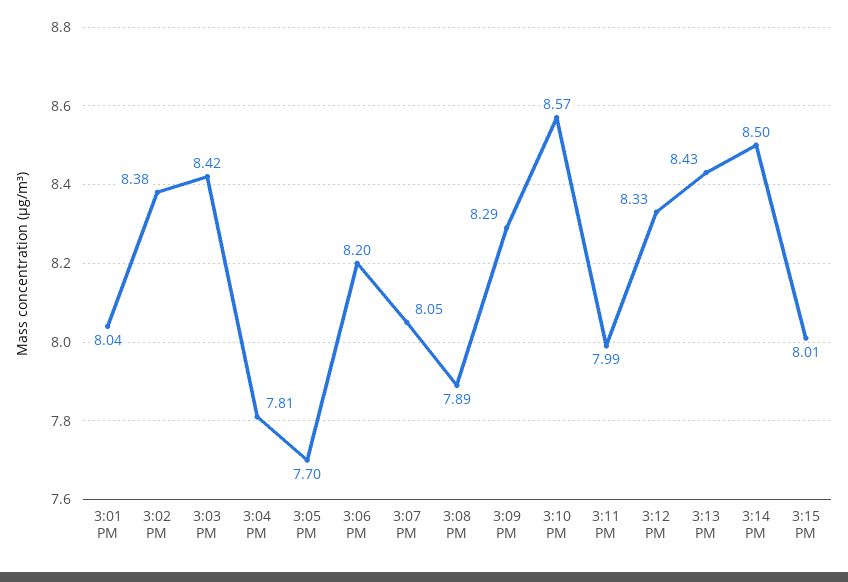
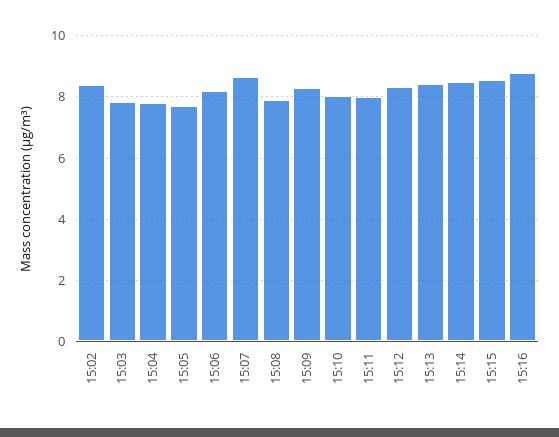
3:01 PM: 8.04 -> none
3:03 PM: 8.42 -> 7.8
3:07 PM: 8.05 -> 8.6
3:10 PM: 8.57 -> 8
3:15 PM: 8.01 -> 8.6
15:16: none -> 8.8

